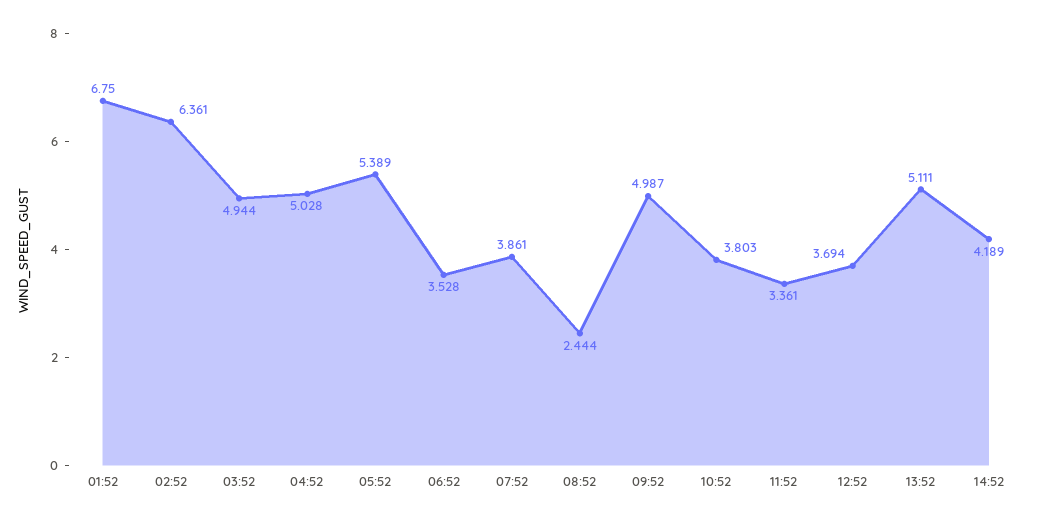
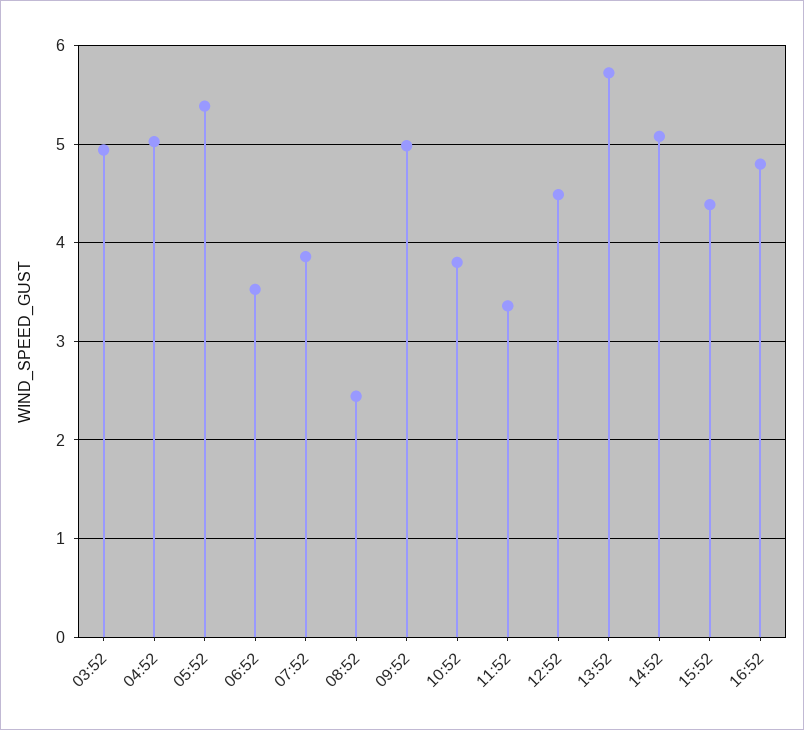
01:52: 6.75 -> none
02:52: 6.361 -> none
12:52: 3.694 -> 4.5
13:52: 5.111 -> 5.7
14:52: 4.189 -> 5.1
15:52: none -> 4.4
16:52: none -> 4.8

